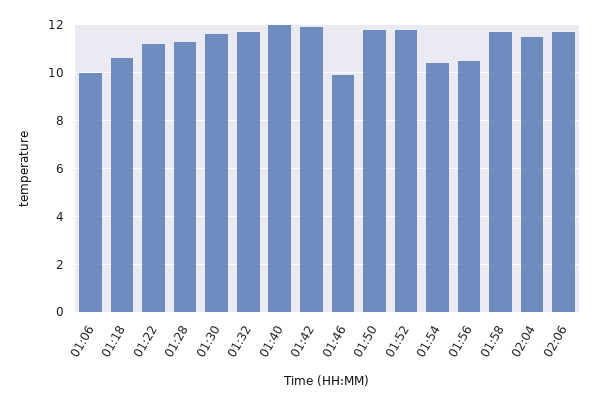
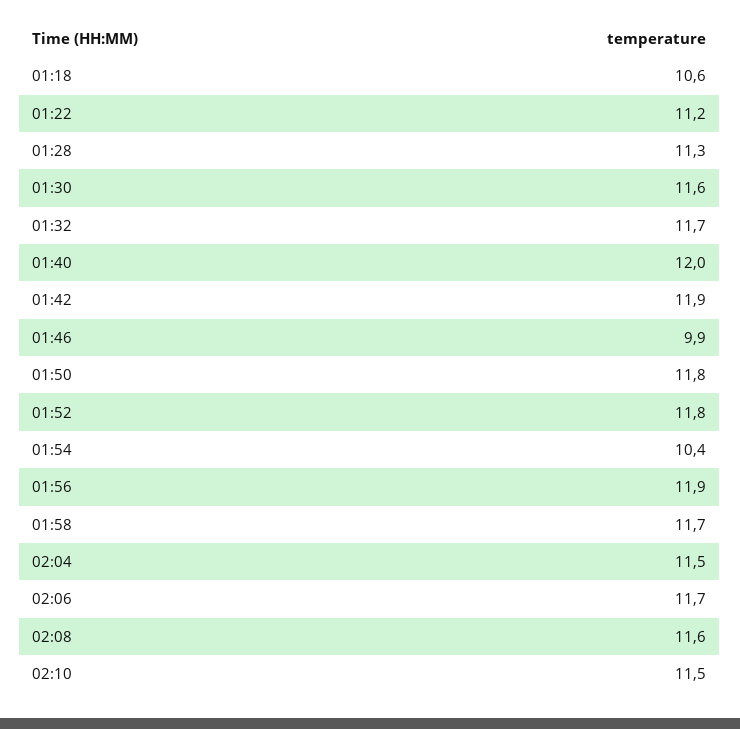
01:06: 10 -> none
01:56: 10.5 -> 11.9
02:08: none -> 11.6
02:10: none -> 11.5

